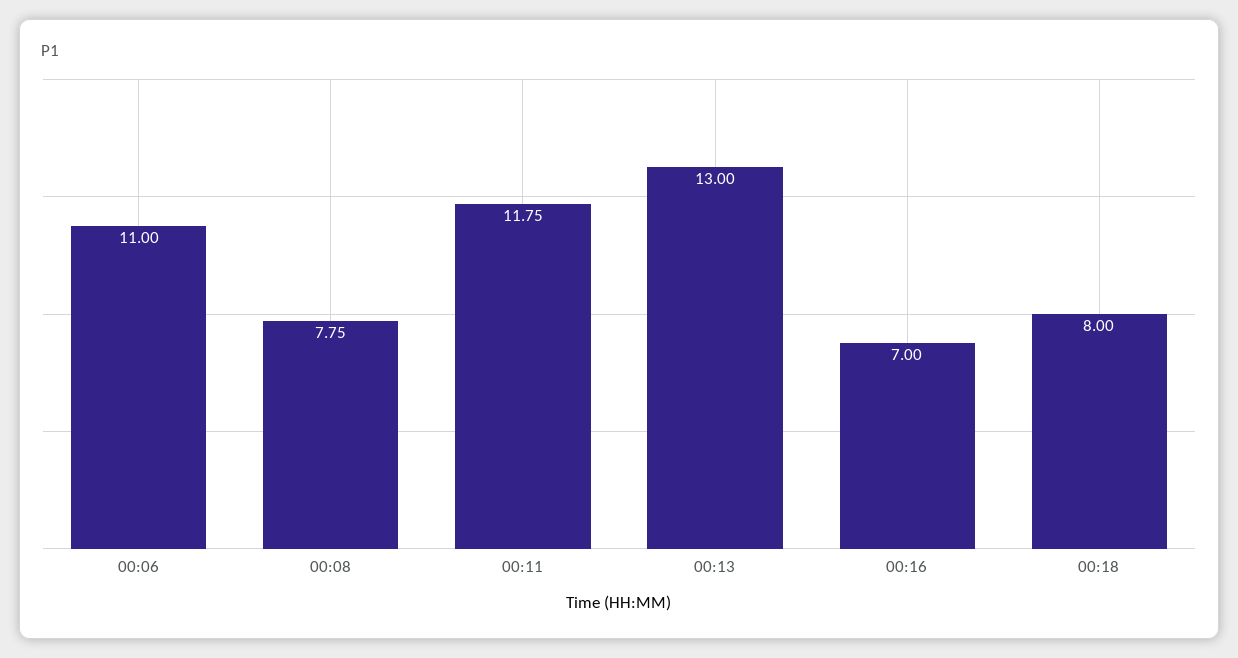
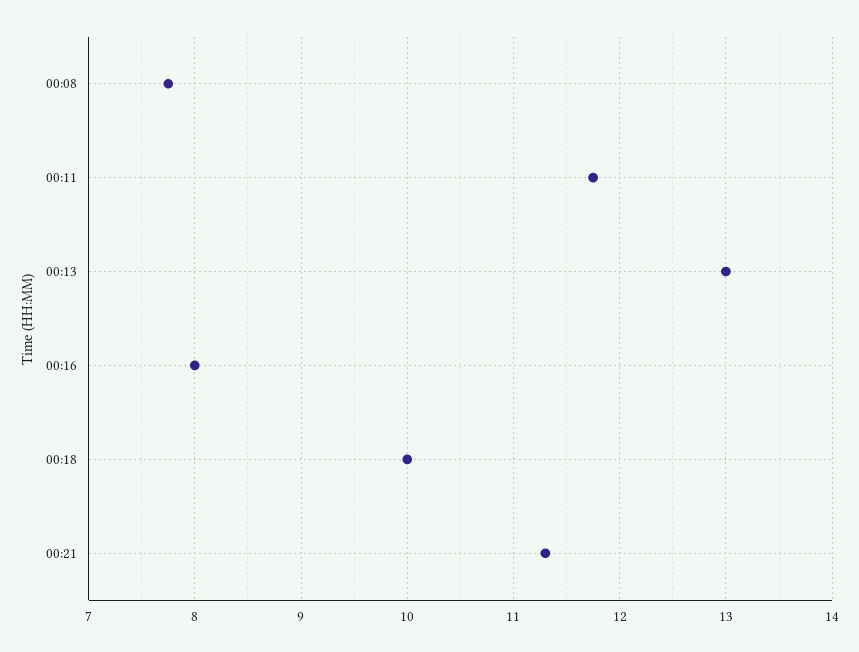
00:06: 11 -> none
00:16: 7 -> 8
00:18: 8 -> 10
00:21: none -> 11.3

